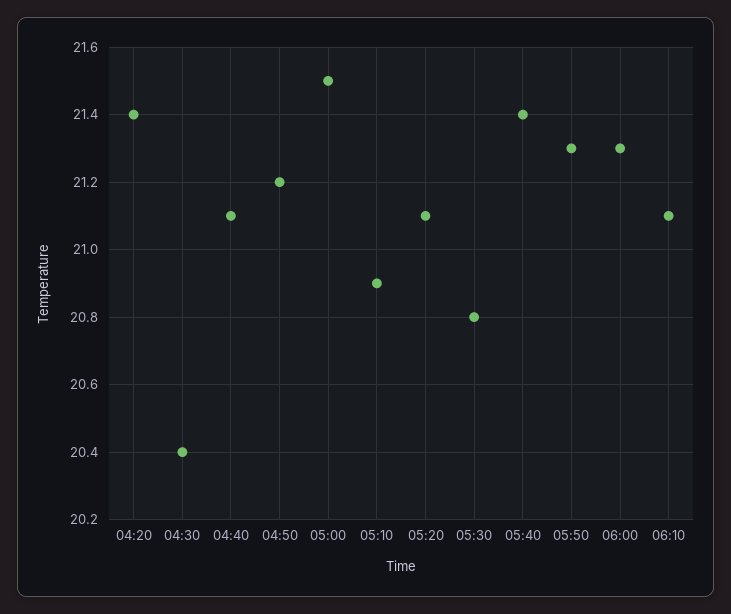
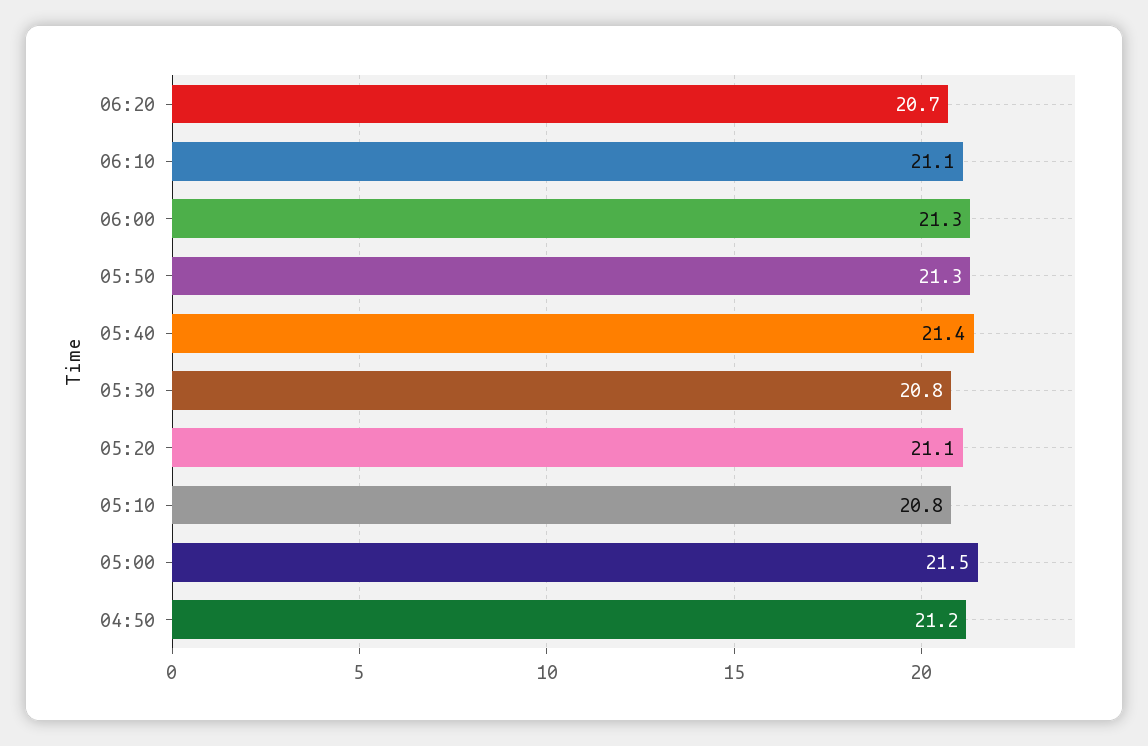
04:20: 21.4 -> none
04:30: 20.4 -> none
04:40: 21.1 -> none
05:10: 20.9 -> 20.8
06:20: none -> 20.7

